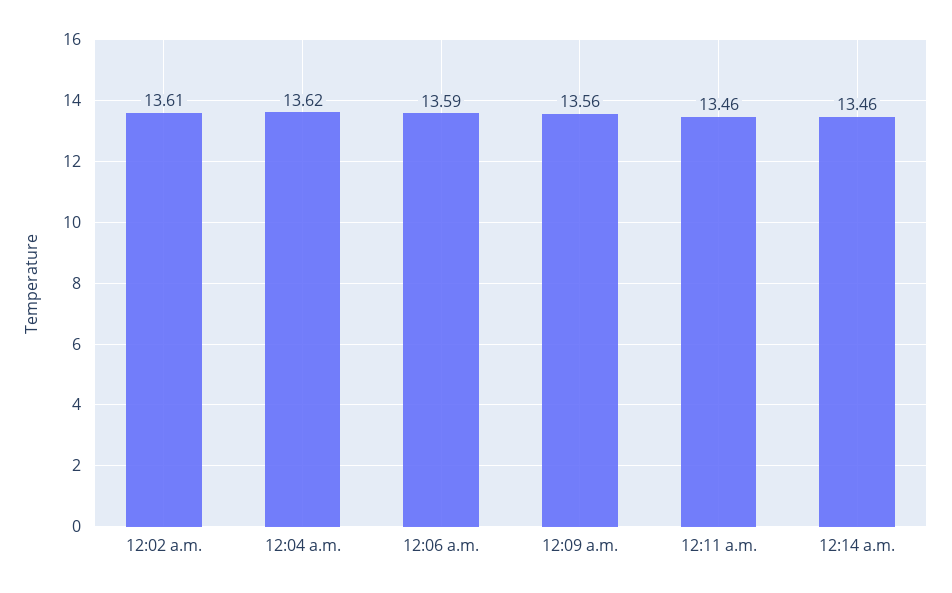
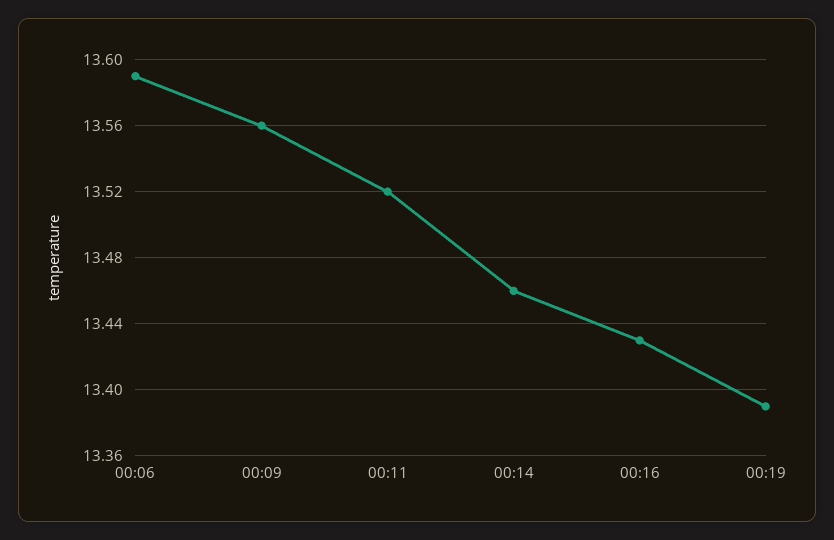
12:02 a.m.: 13.61 -> none
12:04 a.m.: 13.62 -> none
12:11 a.m.: 13.46 -> 13.52
00:16: none -> 13.43
00:19: none -> 13.39

